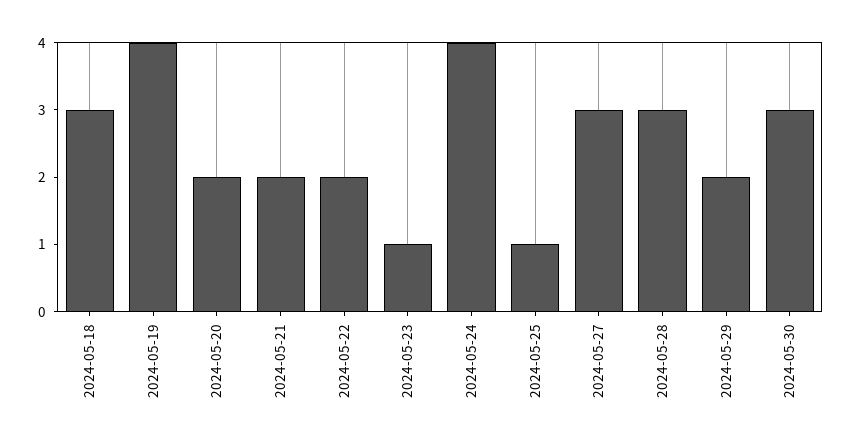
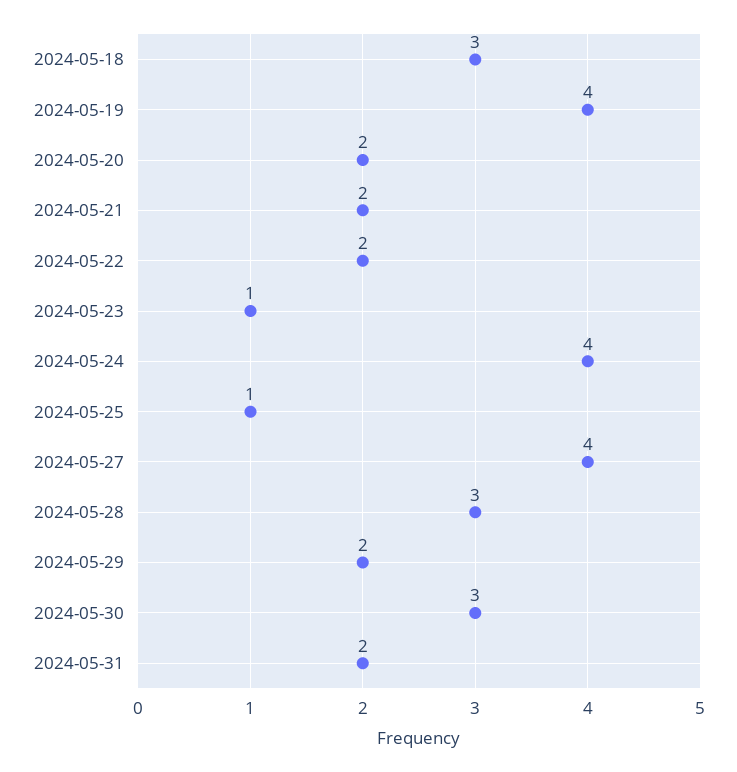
2024-05-27: 3 -> 4
2024-05-31: none -> 2

